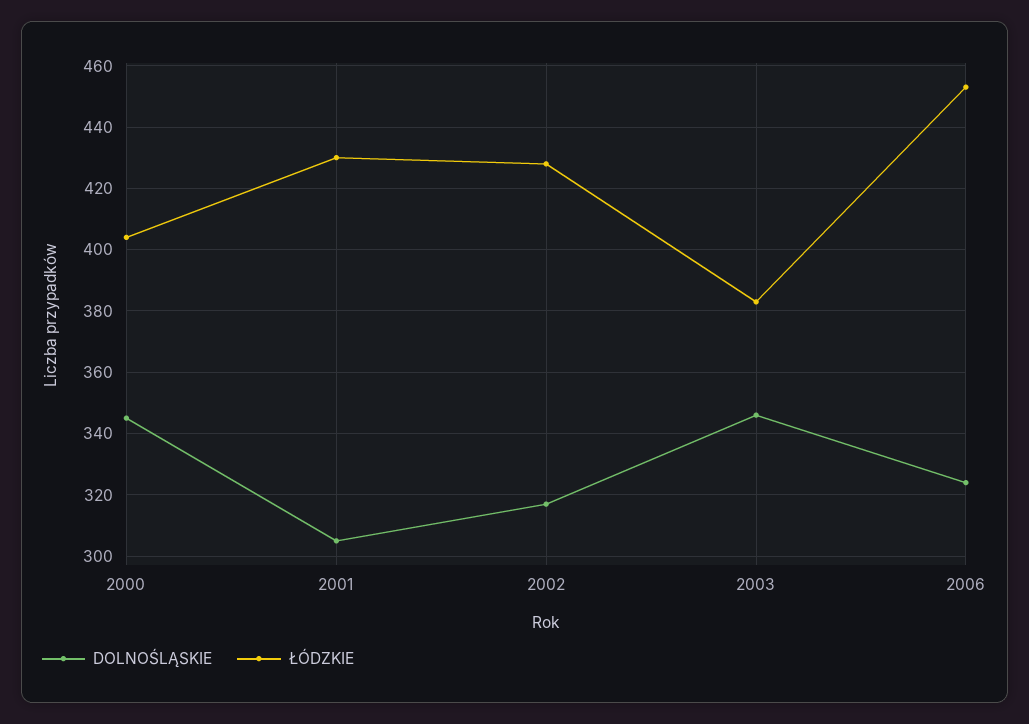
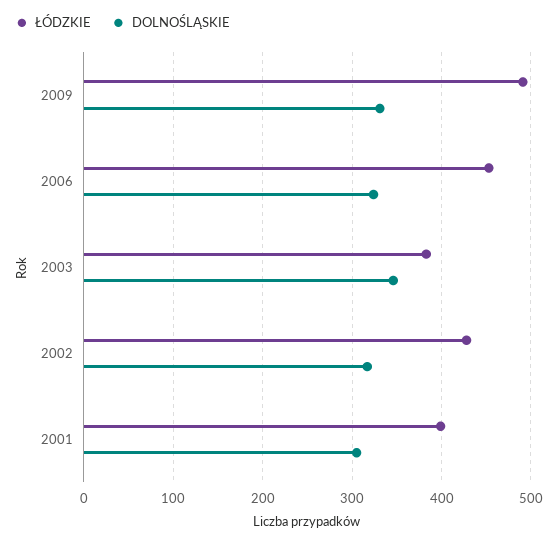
DOLNOŚLĄSKIE, 2000: 345 -> none
ŁÓDZKIE, 2000: 405 -> none
ŁÓDZKIE, 2001: 430 -> 400
ŁÓDZKIE, 2009: none -> 490
DOLNOŚLĄSKIE, 2009: none -> 330

